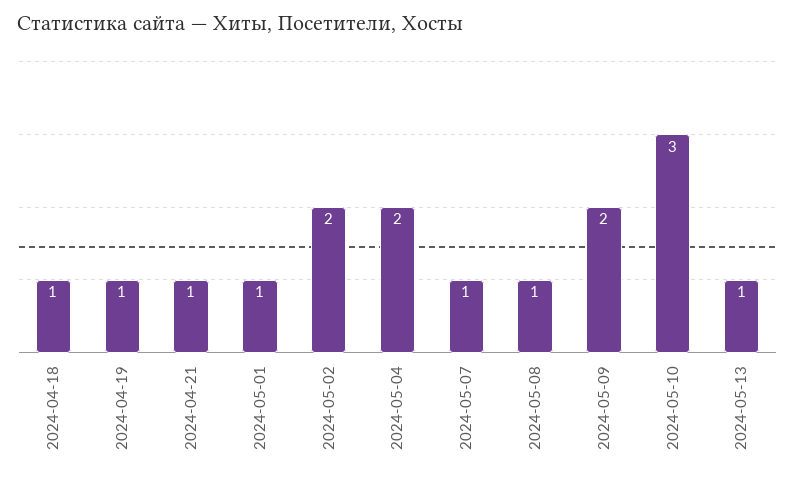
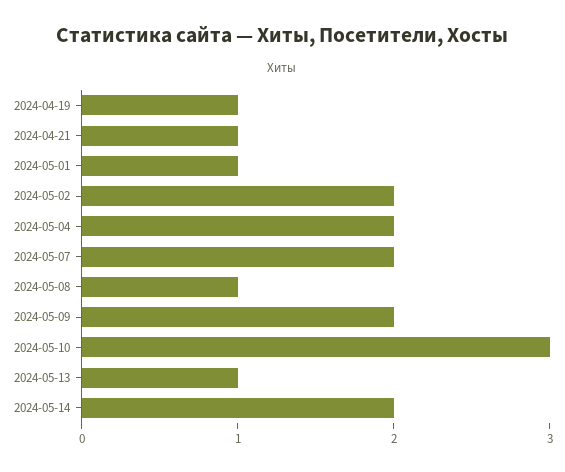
2024-04-18: 1 -> none
2024-05-07: 1 -> 2
2024-05-14: none -> 2

